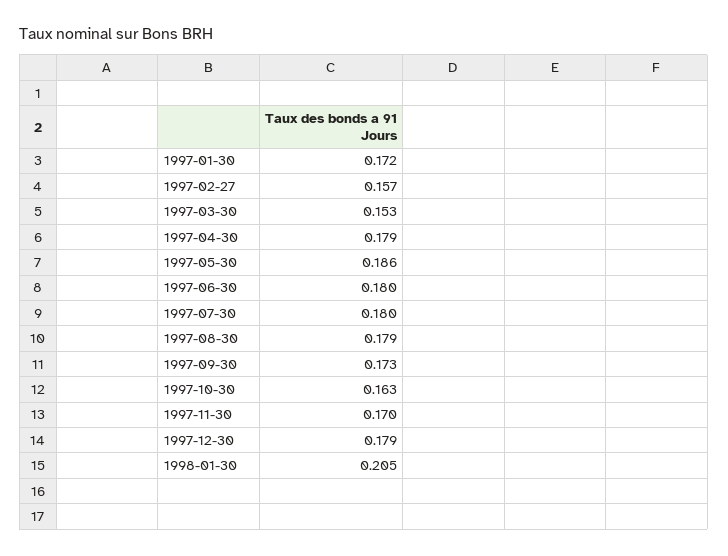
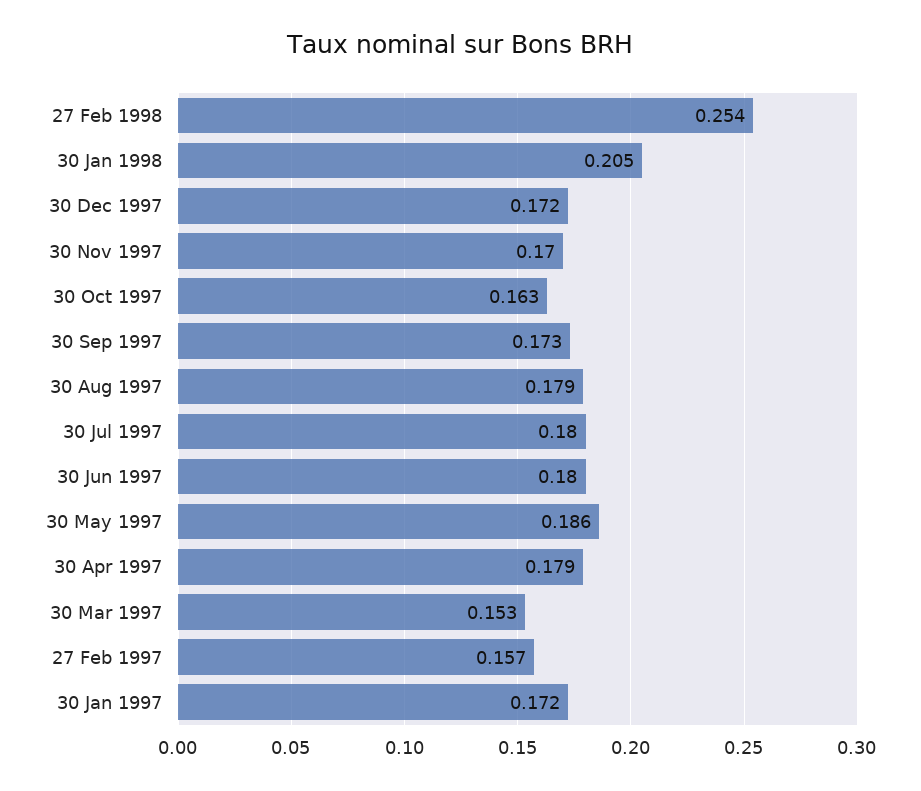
1997-12-30: 0.179 -> 0.172
27 Feb 1998: none -> 0.254

